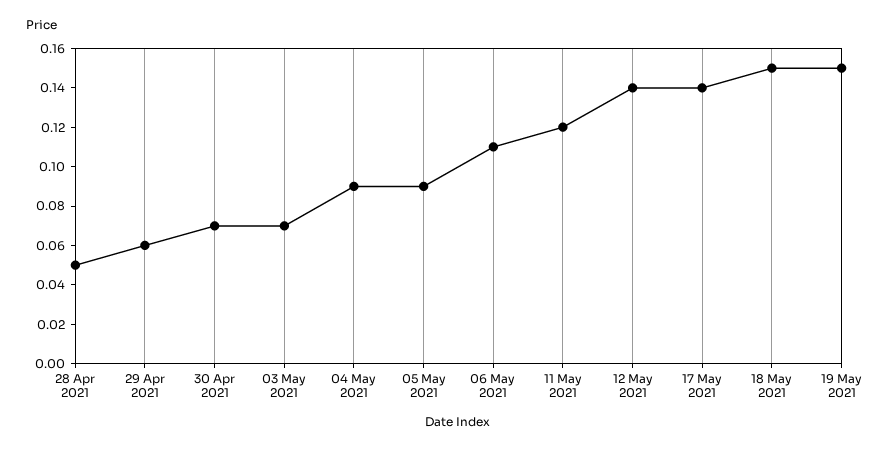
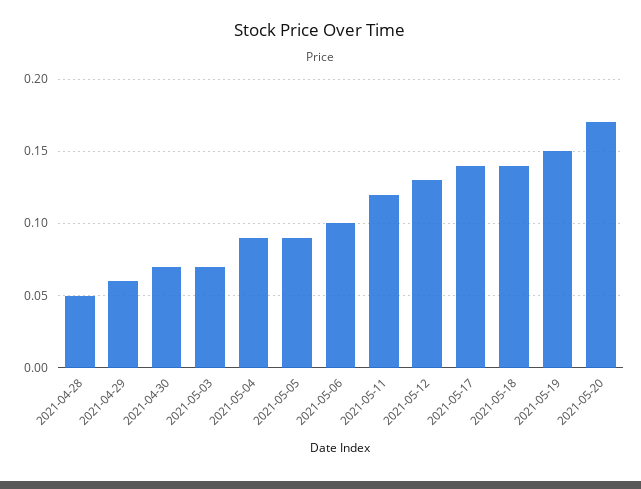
06 May 2021: 0.11 -> 0.1
12 May 2021: 0.14 -> 0.13
18 May 2021: 0.15 -> 0.14
2021-05-20: none -> 0.17

